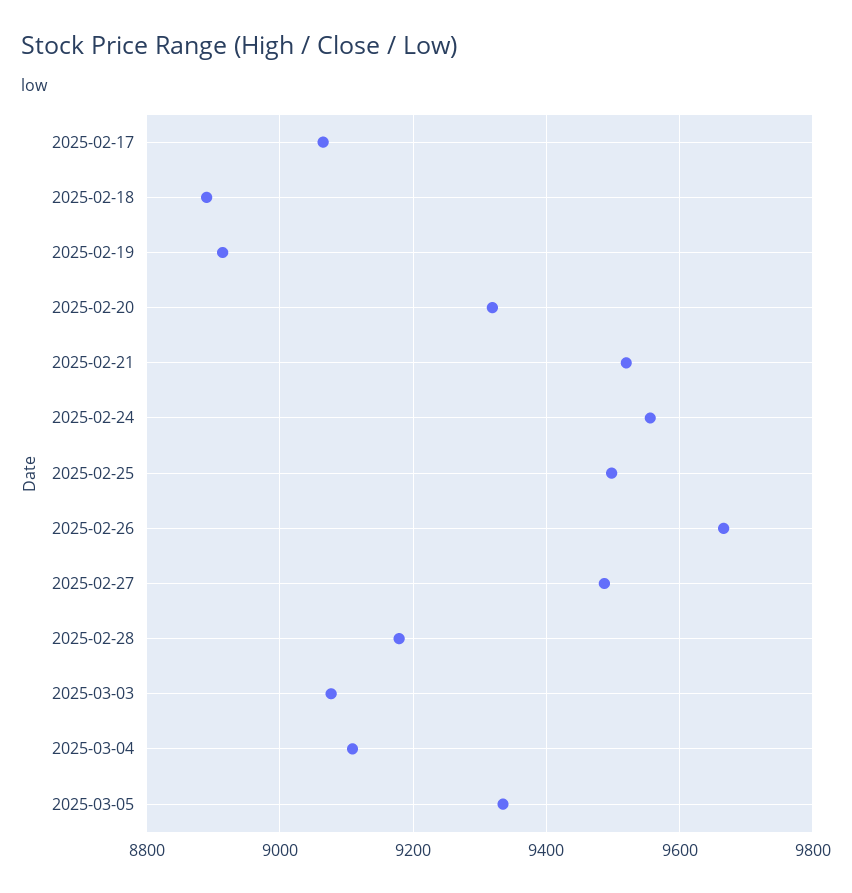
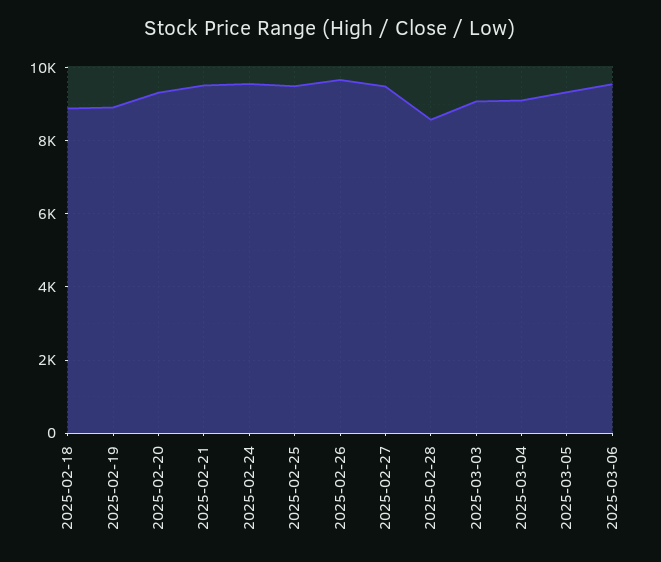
2025-02-17: 9060 -> none
2025-02-28: 9180 -> 8600
2025-03-06: none -> 9600

